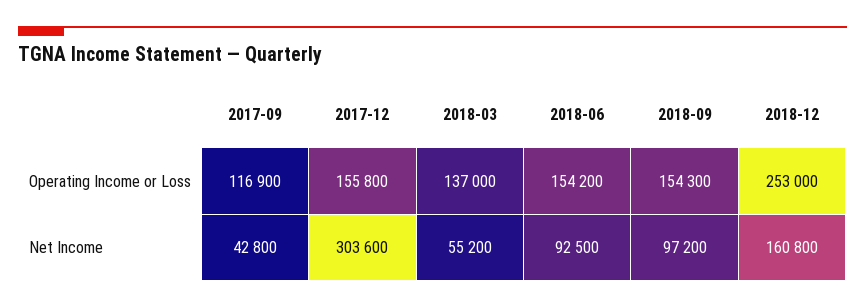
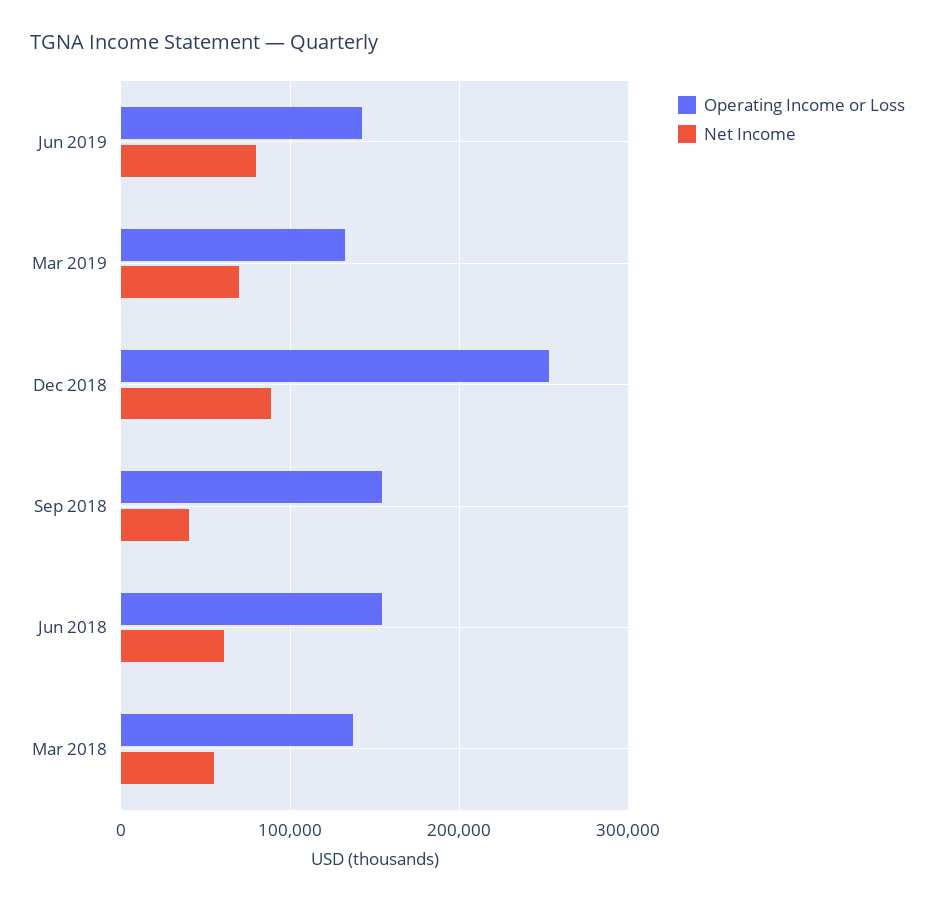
Operating Income or Loss, 2017-09: 116900 -> none
Operating Income or Loss, 2017-12: 155800 -> none
Net Income, 2017-09: 42800 -> none
Net Income, 2017-12: 303600 -> none
Net Income, 2018-06: 92500 -> 60000
Net Income, 2018-09: 97200 -> 40000
Net Income, 2018-12: 160800 -> 90000
Operating Income or Loss, Jun 2019: none -> 140000
Net Income, Jun 2019: none -> 80000
Operating Income or Loss, Mar 2019: none -> 130000
Net Income, Mar 2019: none -> 70000

